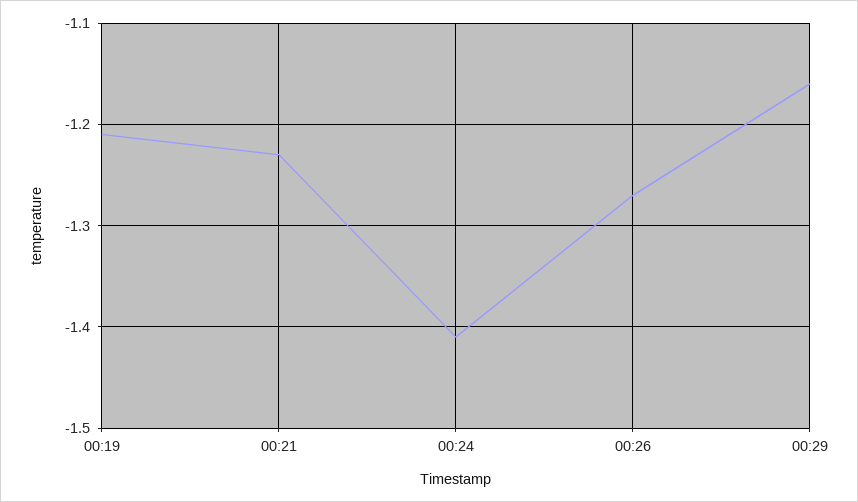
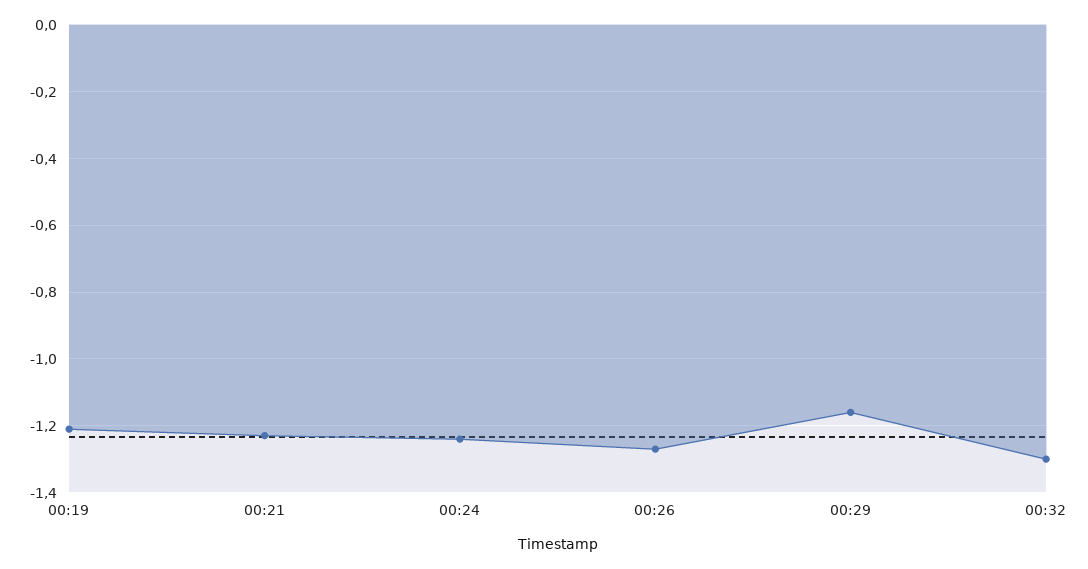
00:24: -1.41 -> -1.25
00:32: none -> -1.3

